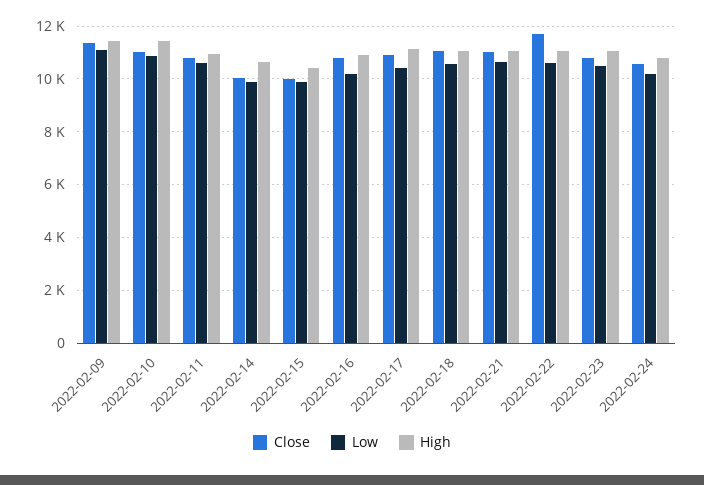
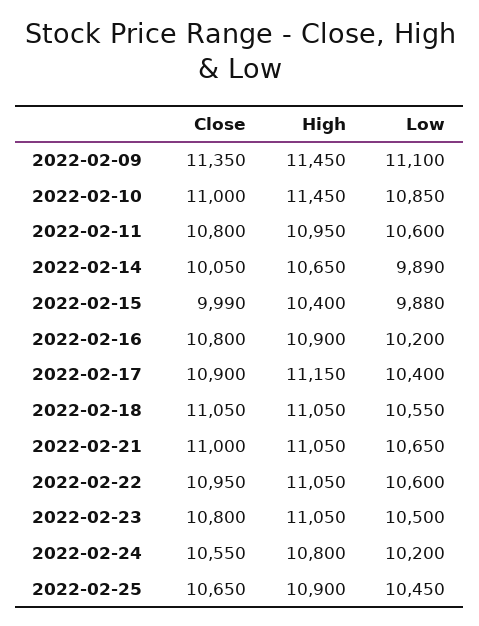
Close, 2022-02-22: 11750 -> 10950
Close, 2022-02-25: none -> 10650
High, 2022-02-25: none -> 10900
Low, 2022-02-25: none -> 10450

